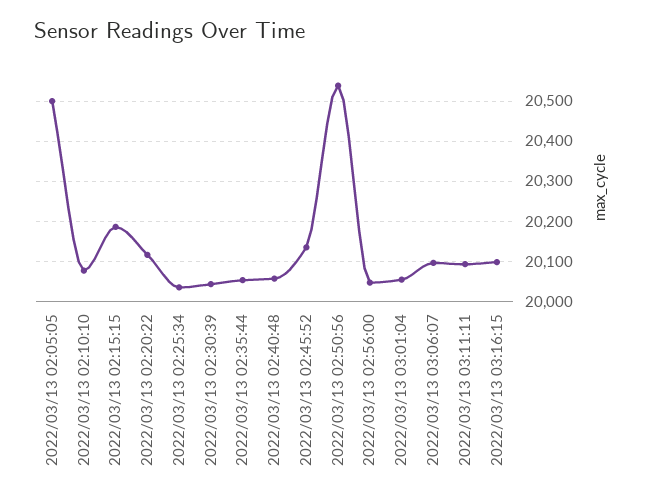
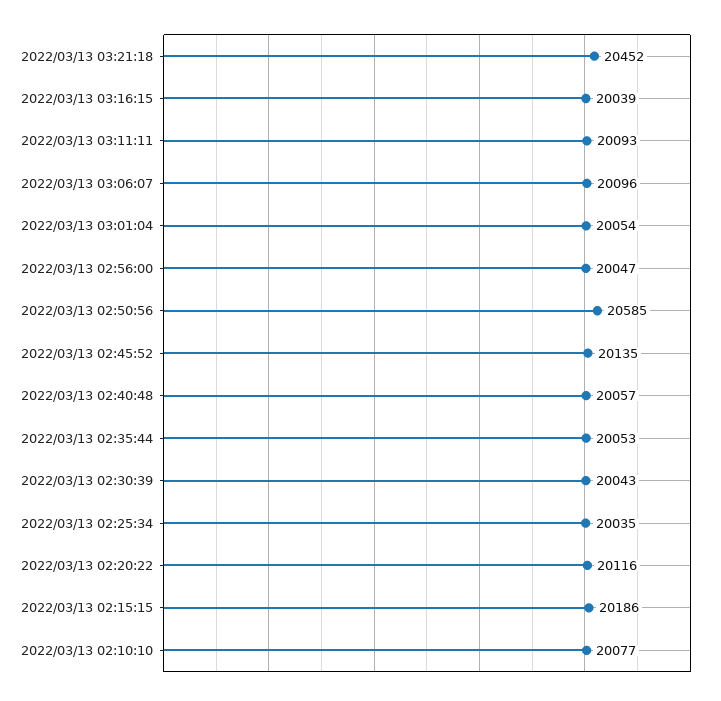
2022/03/13 02:05:05: 20500 -> none
2022/03/13 02:50:56: 20540 -> 20585
2022/03/13 03:16:15: 20100 -> 20039
2022/03/13 03:21:18: none -> 20452

